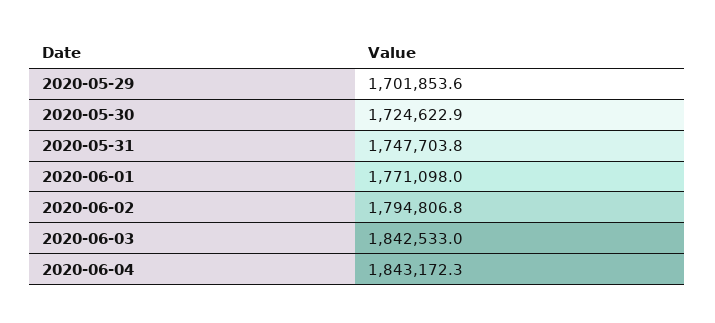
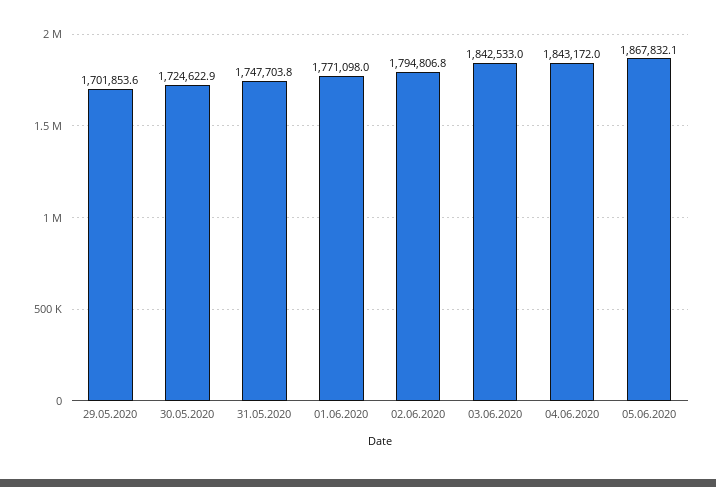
2020-06-04: 1843172.3 -> 1843172
05.06.2020: none -> 1867832.1

